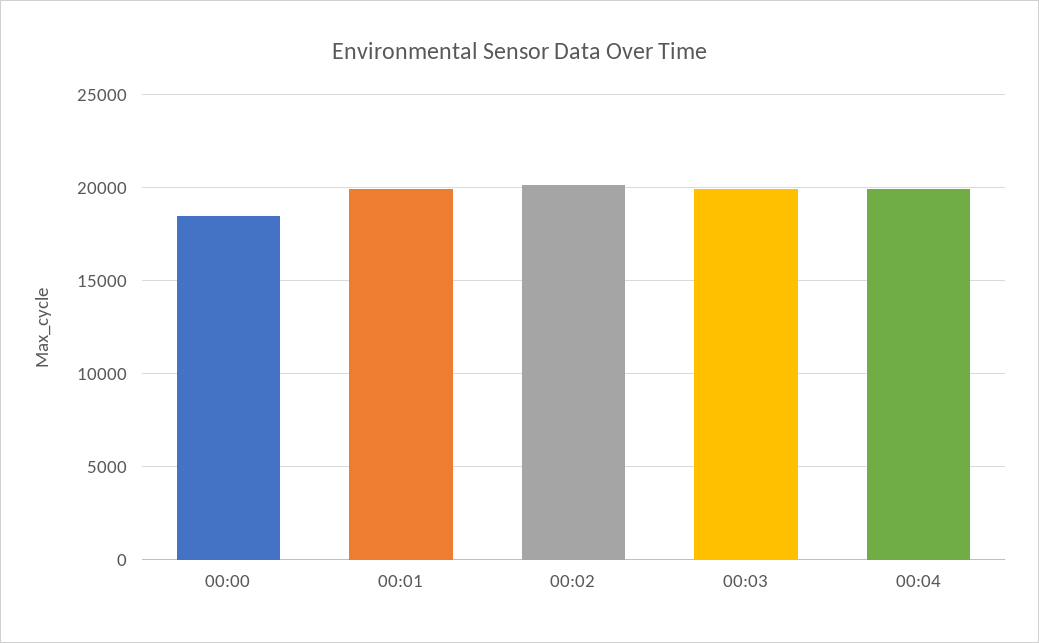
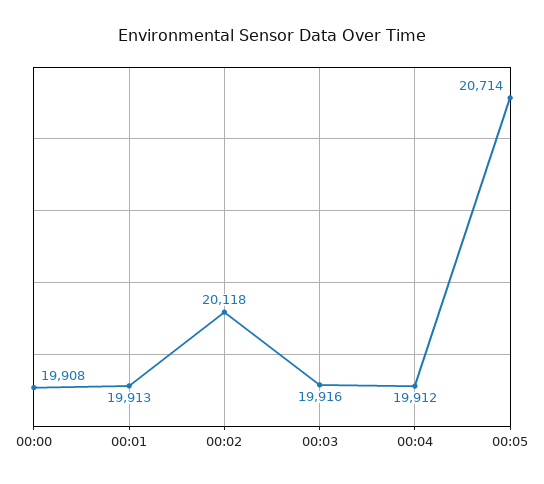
00:00: 18500 -> 19908
00:05: none -> 20714

